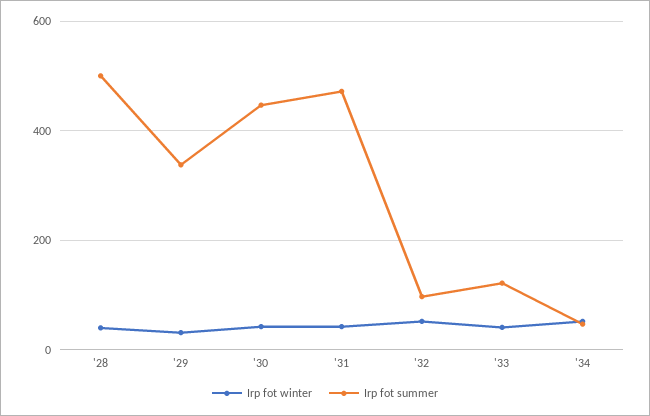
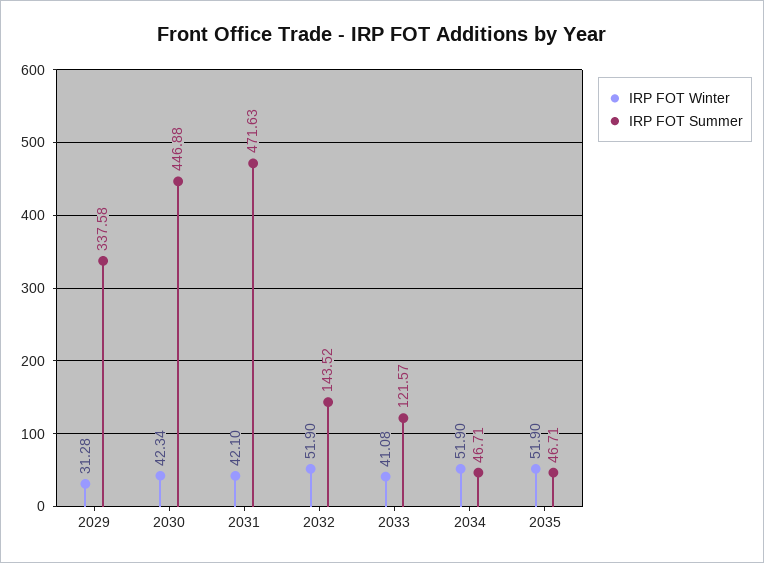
Irp fot winter, '28: 40 -> none
Irp fot summer, '28: 500 -> none
Irp fot summer, '32: 100 -> 143.52
Irp fot winter, 2035: none -> 51.9
Irp fot summer, 2035: none -> 46.71

